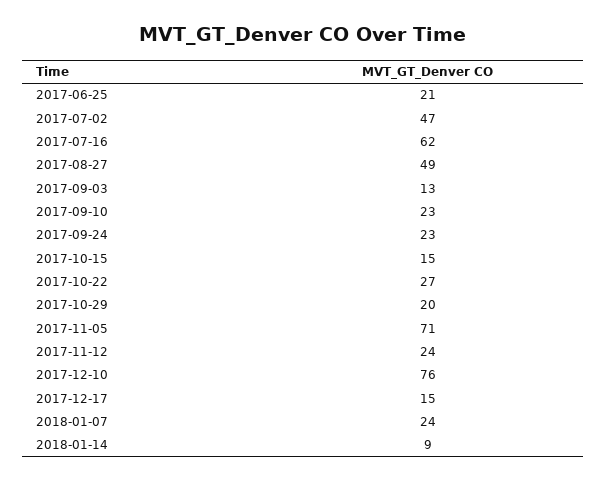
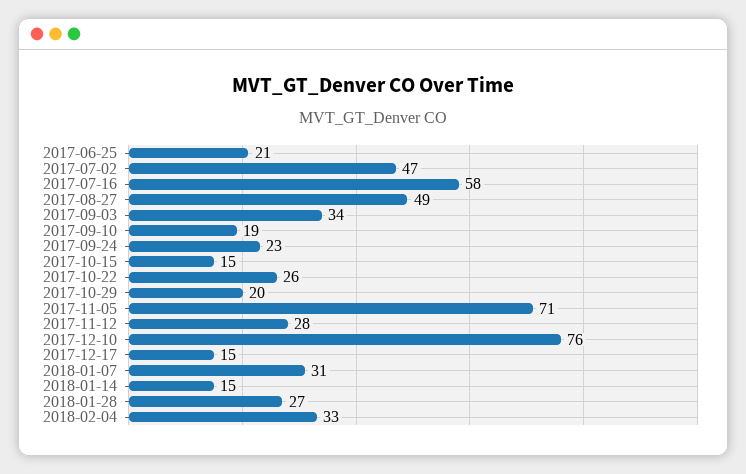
2017-07-16: 62 -> 58
2017-09-03: 13 -> 34
2017-09-10: 23 -> 19
2017-10-22: 27 -> 26
2017-11-12: 24 -> 28
2018-01-07: 24 -> 31
2018-01-14: 9 -> 15
2018-01-28: none -> 27
2018-02-04: none -> 33

